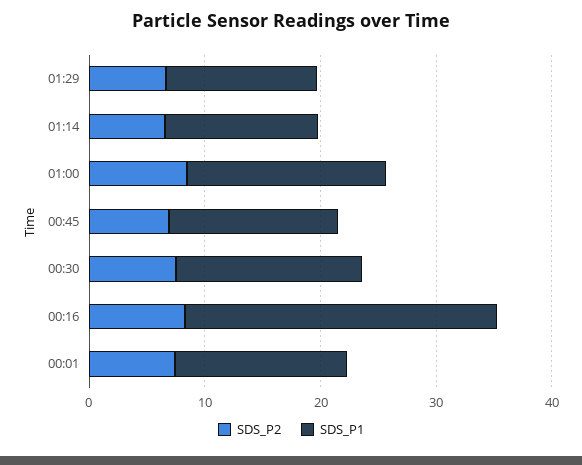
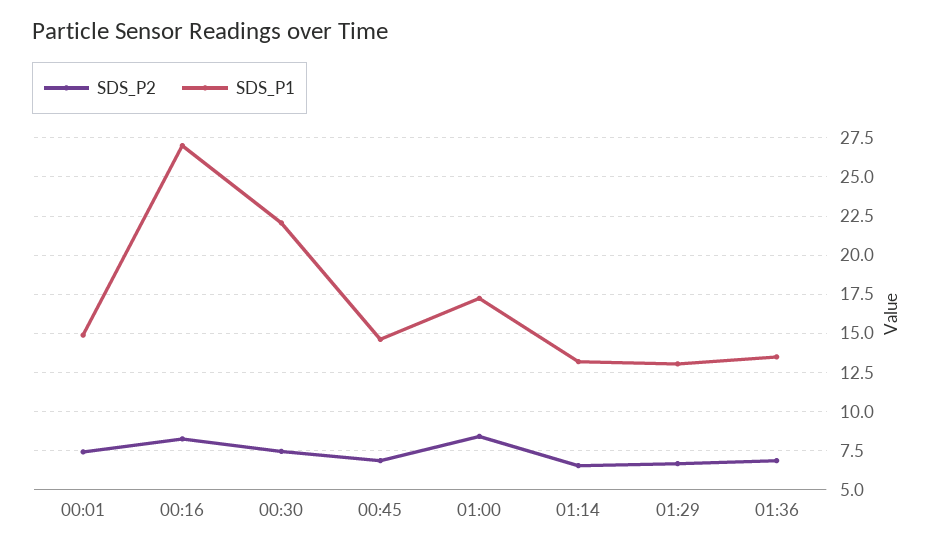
SDS_P1, 00:30: 16 -> 22
SDS_P2, 01:36: none -> 7
SDS_P1, 01:36: none -> 13.5

